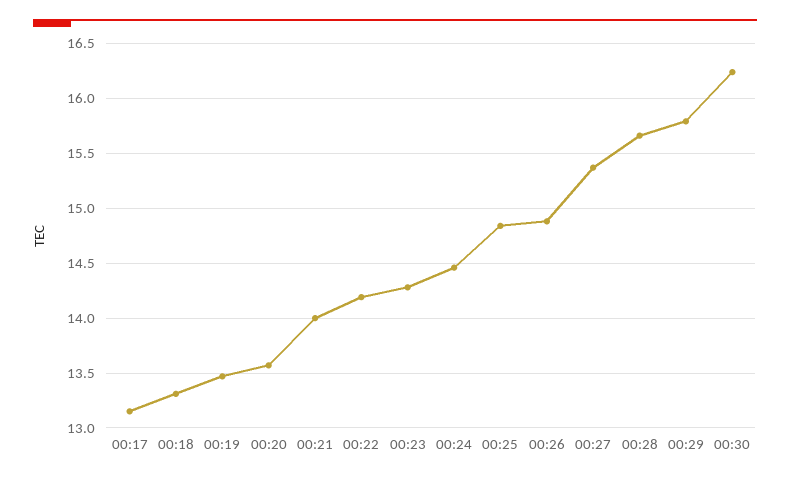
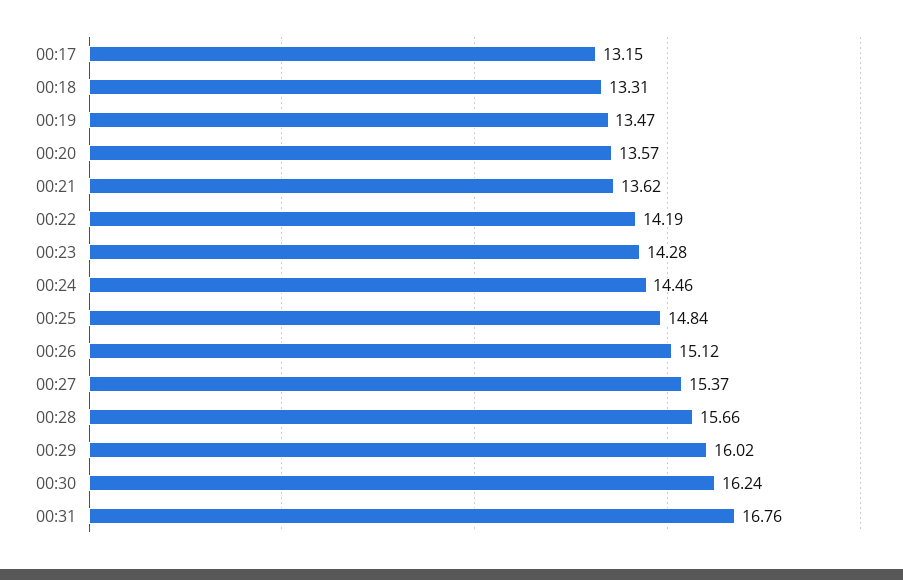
00:21: 14 -> 13.62
00:26: 14.9 -> 15.12
00:29: 15.8 -> 16.02
00:31: none -> 16.76

